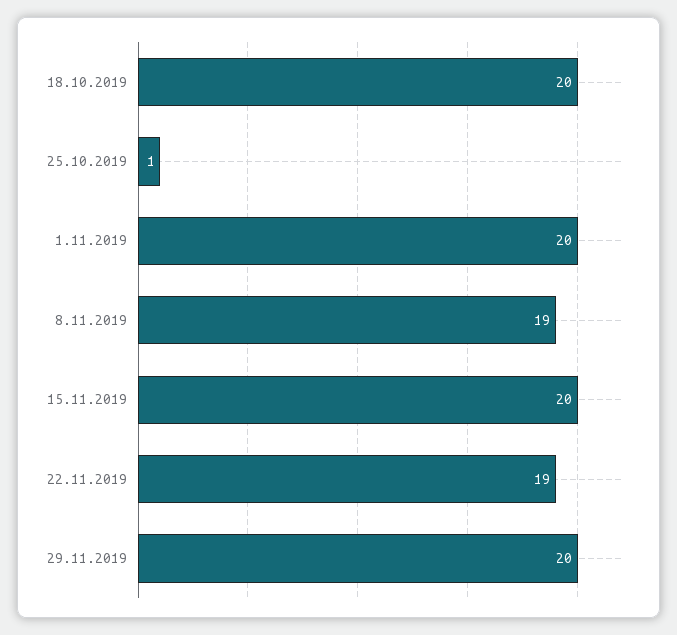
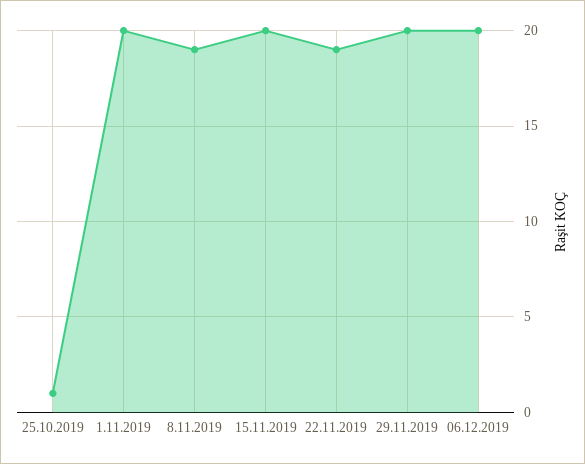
18.10.2019: 20 -> none
06.12.2019: none -> 20

